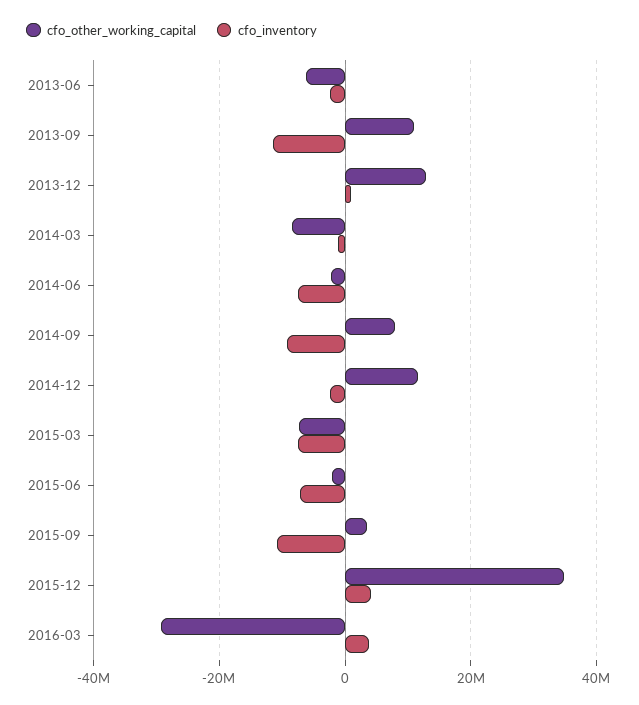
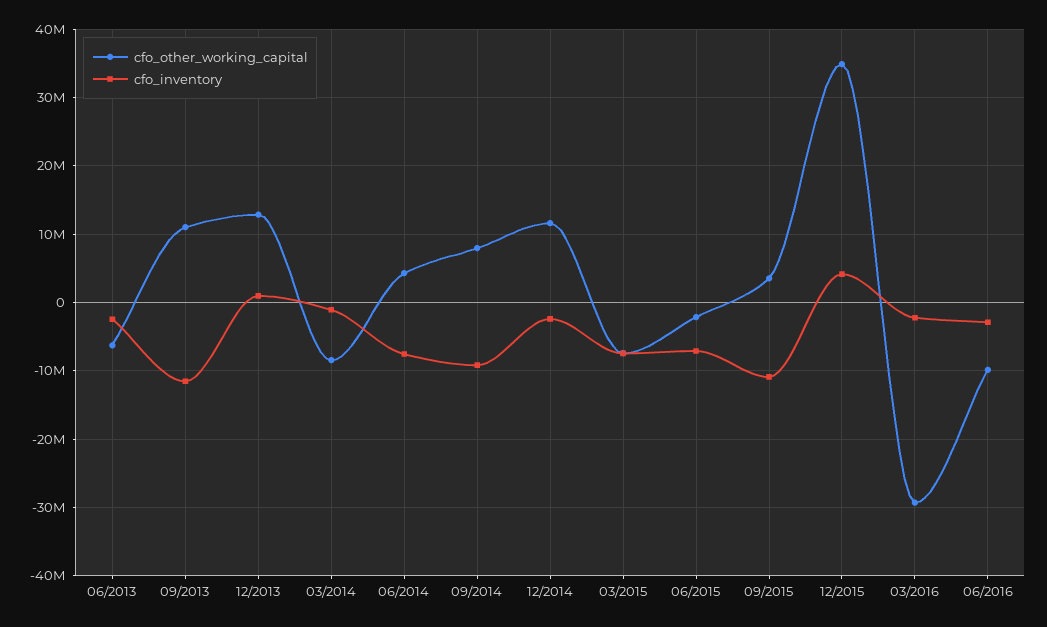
cfo_other_working_capital, 2014-06: -2000000 -> 4000000
cfo_inventory, 2016-03: 4000000 -> -2000000
cfo_other_working_capital, 06/2016: none -> -10000000
cfo_inventory, 06/2016: none -> -3000000

